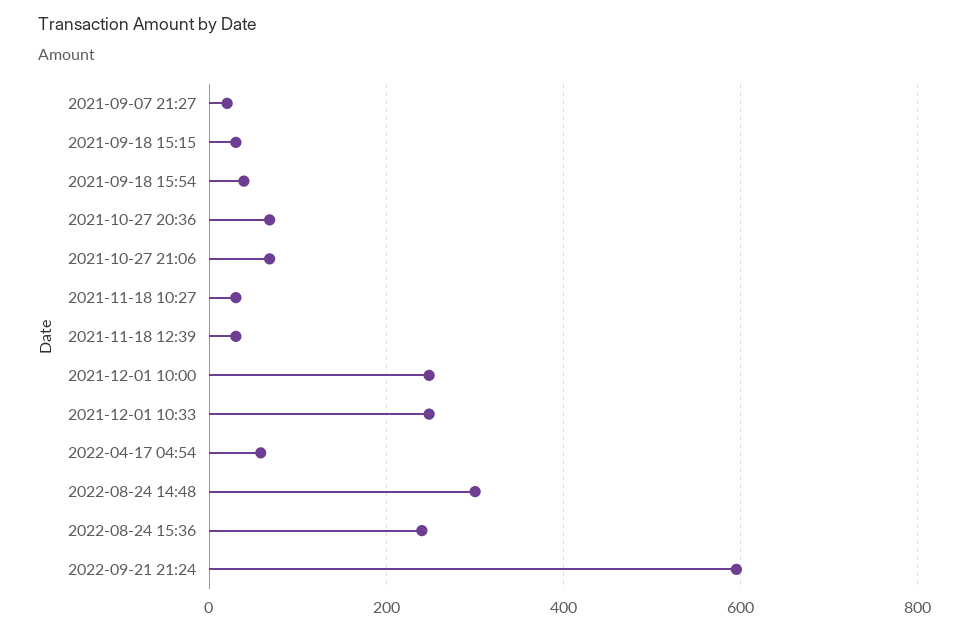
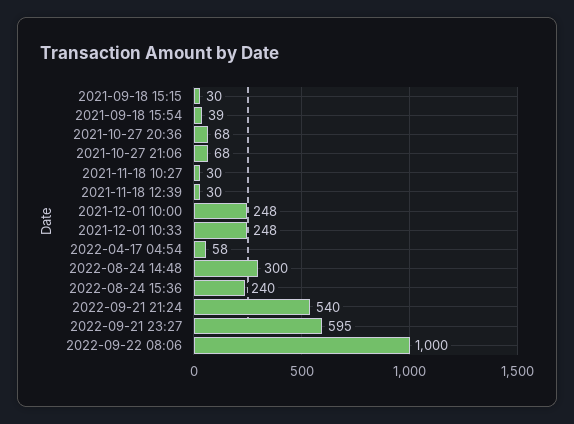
2021-09-07 21:27: 20 -> none
2022-09-21 21:24: 600 -> 540
2022-09-21 23:27: none -> 595
2022-09-22 08:06: none -> 1000

